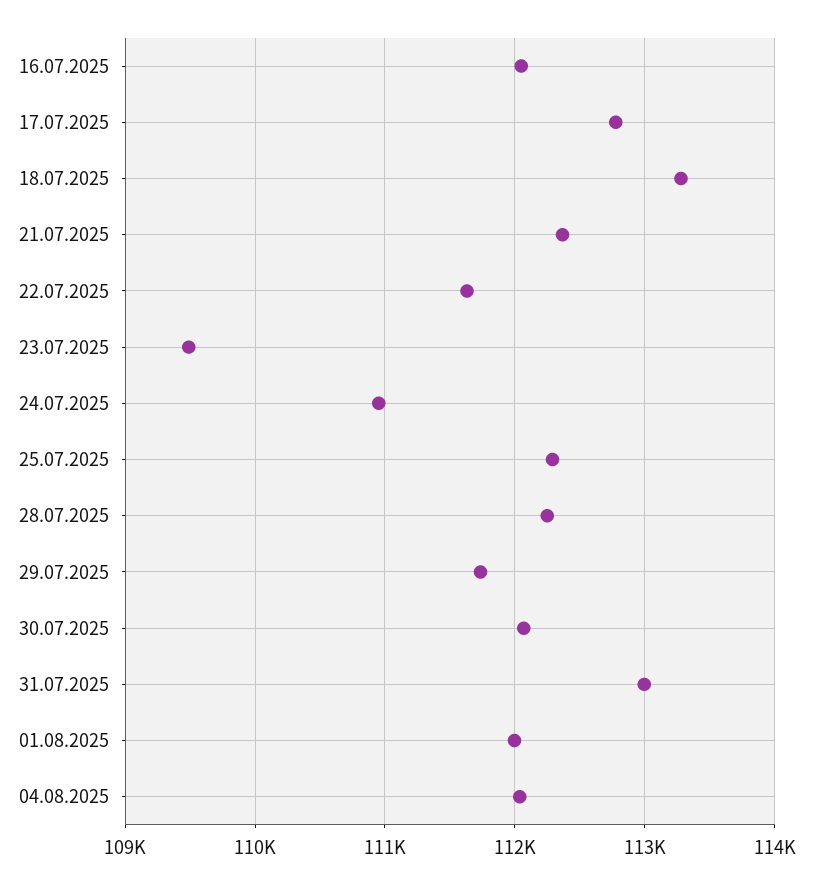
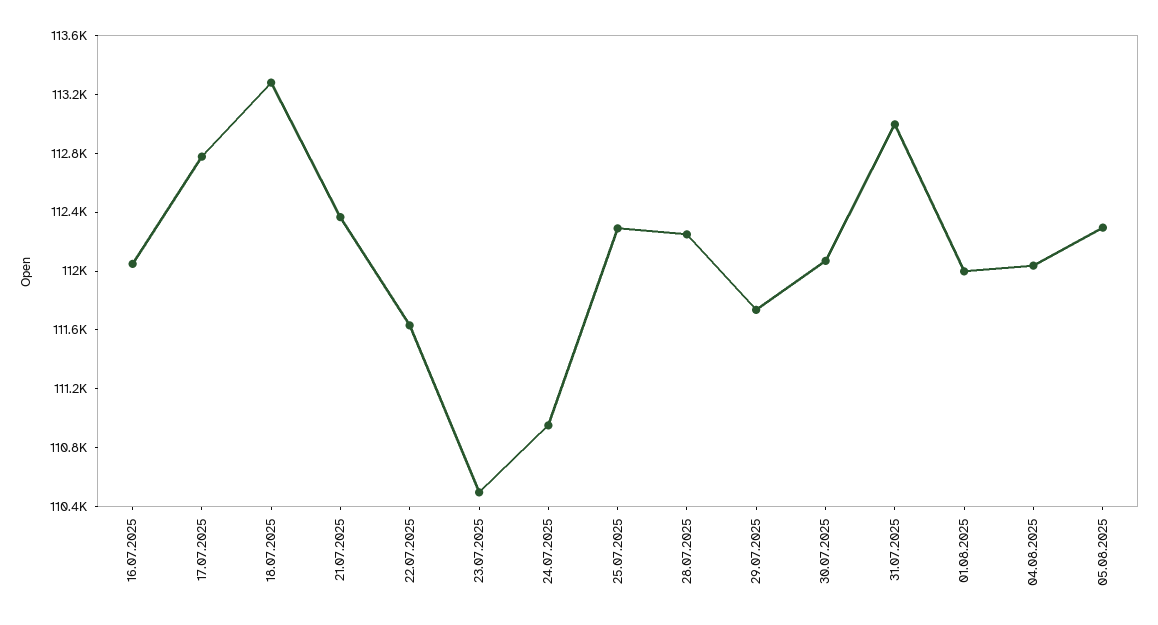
23.07.2025: 109500 -> 110500
05.08.2025: none -> 112300

